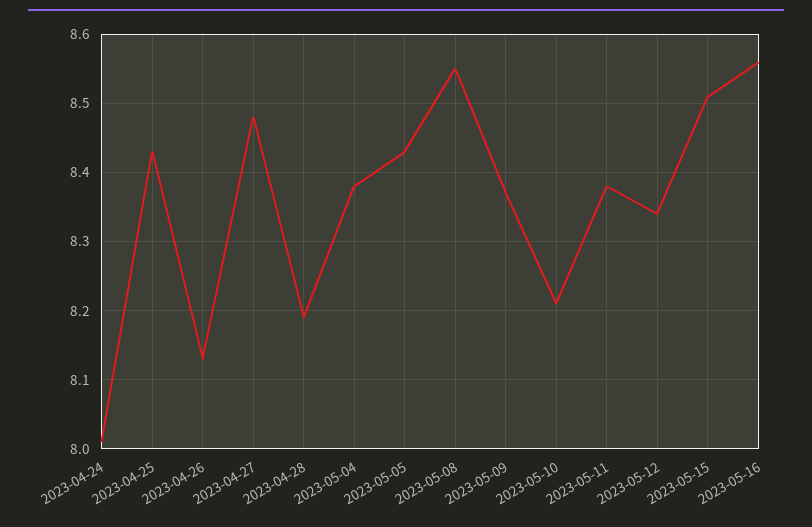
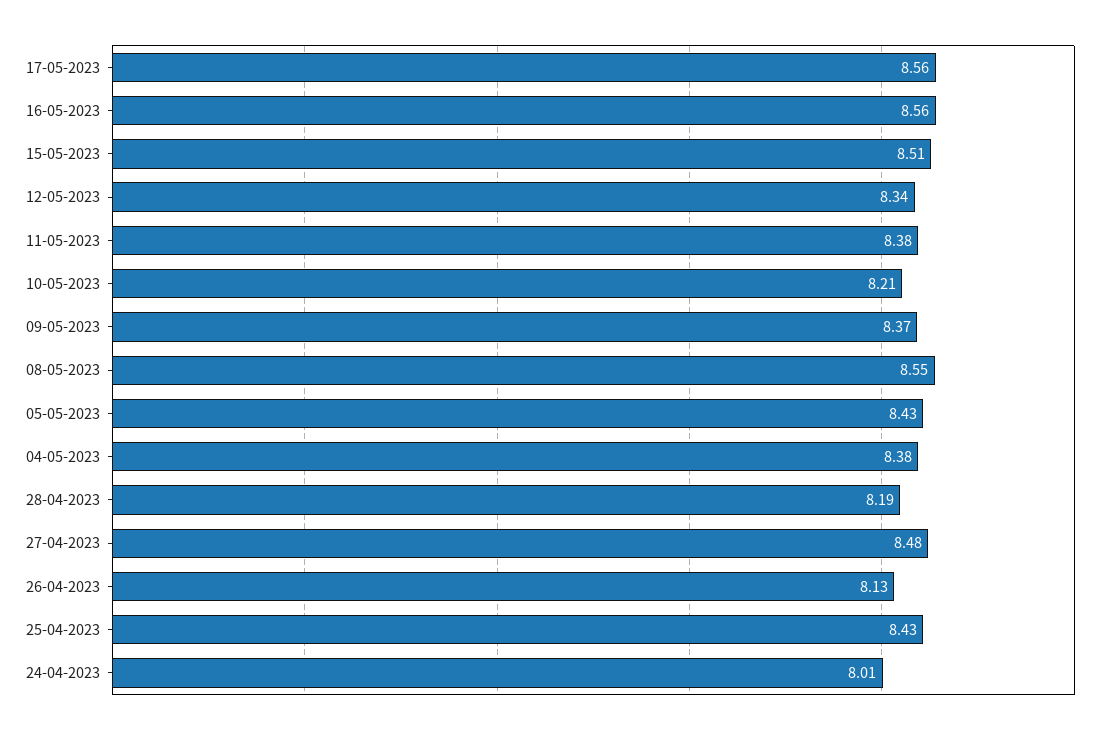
17-05-2023: none -> 8.56

